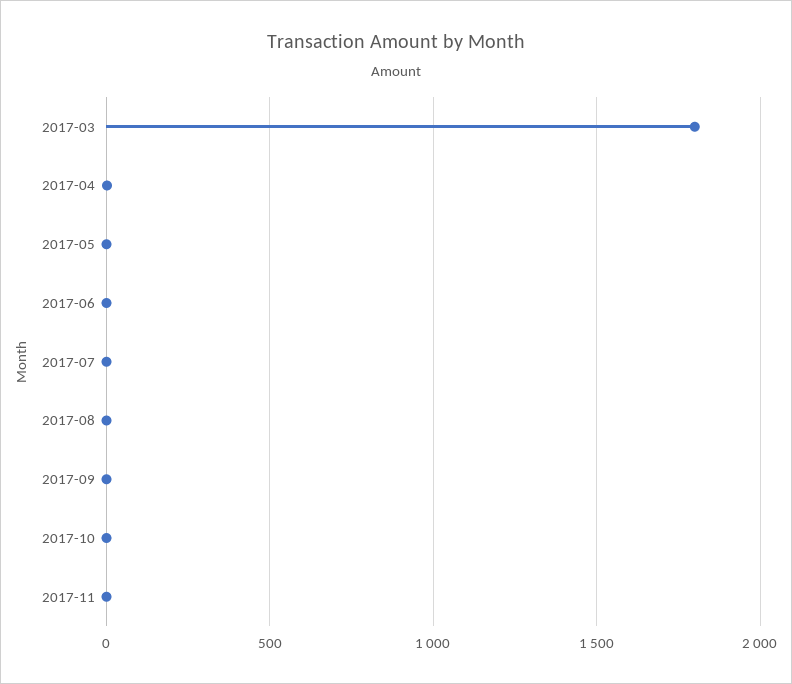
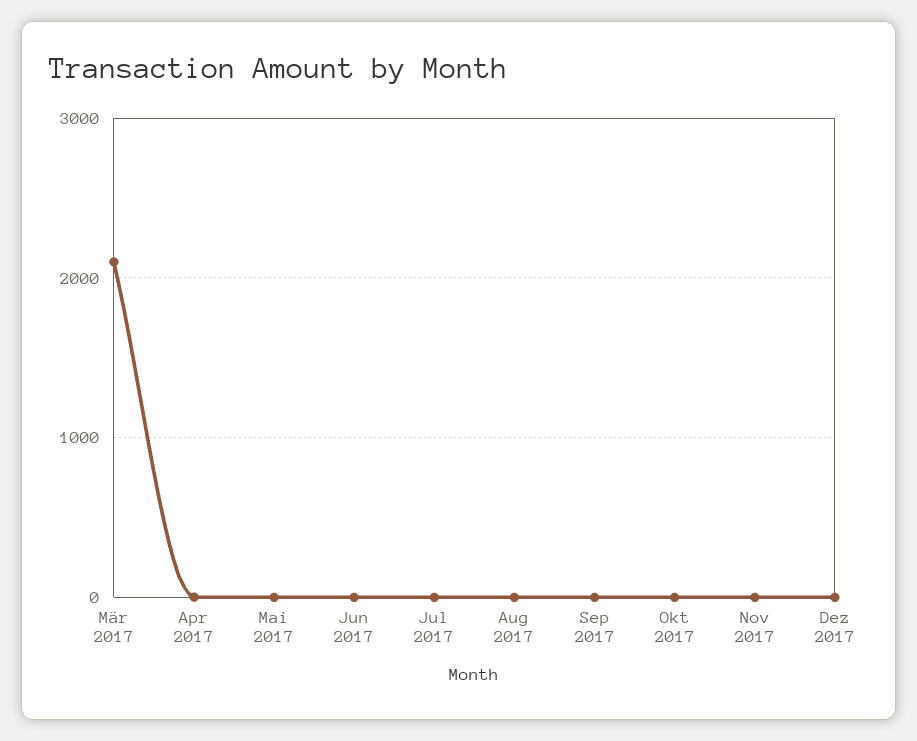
2017-03: 1800 -> 2100
Dez 2017: none -> 0

